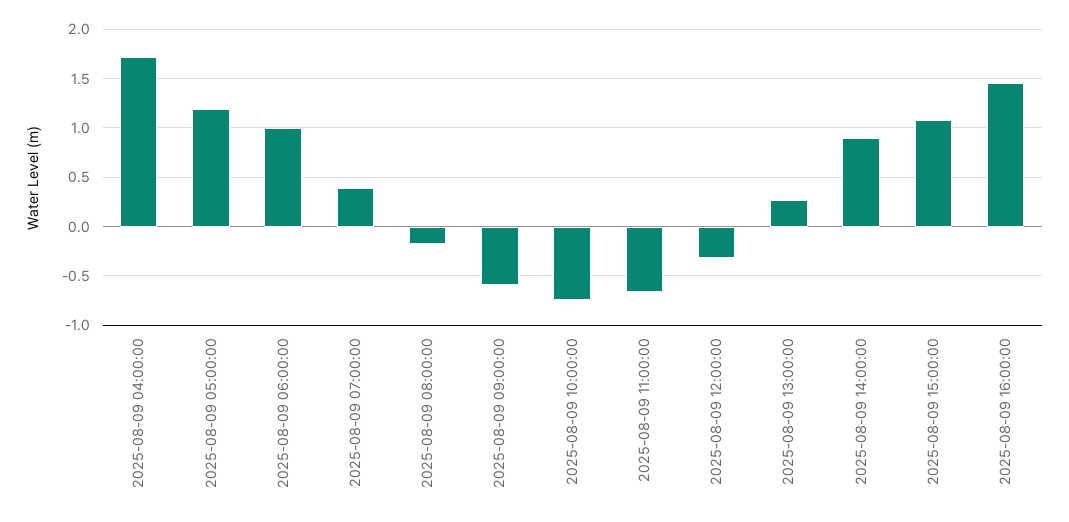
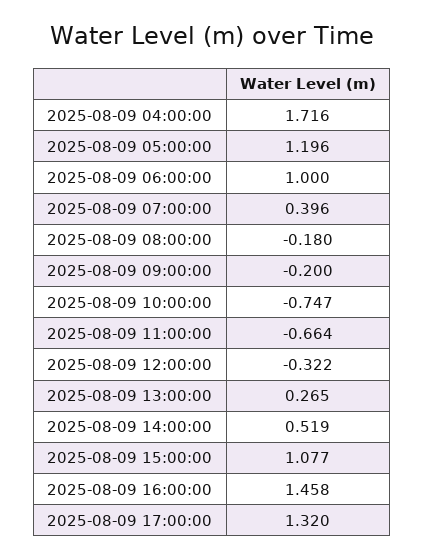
2025-08-09 09:00:00: -0.6 -> -0.2
2025-08-09 14:00:00: 0.9 -> 0.519
2025-08-09 17:00:00: none -> 1.32

